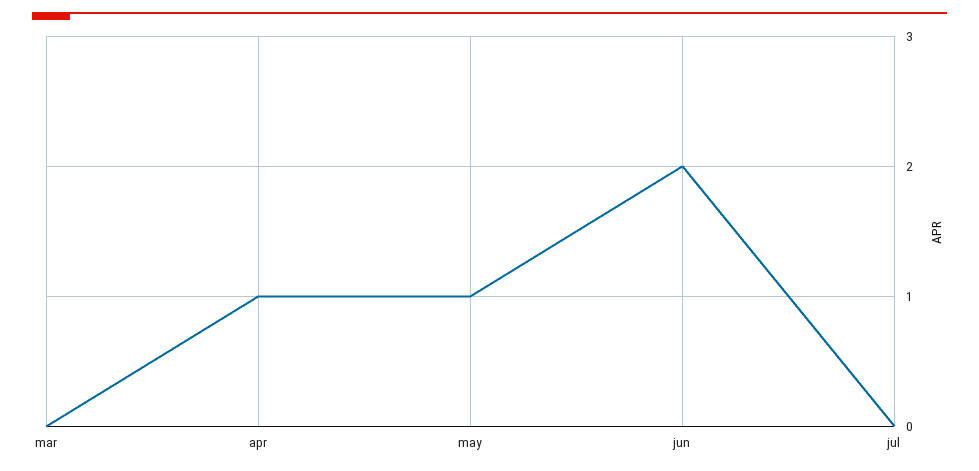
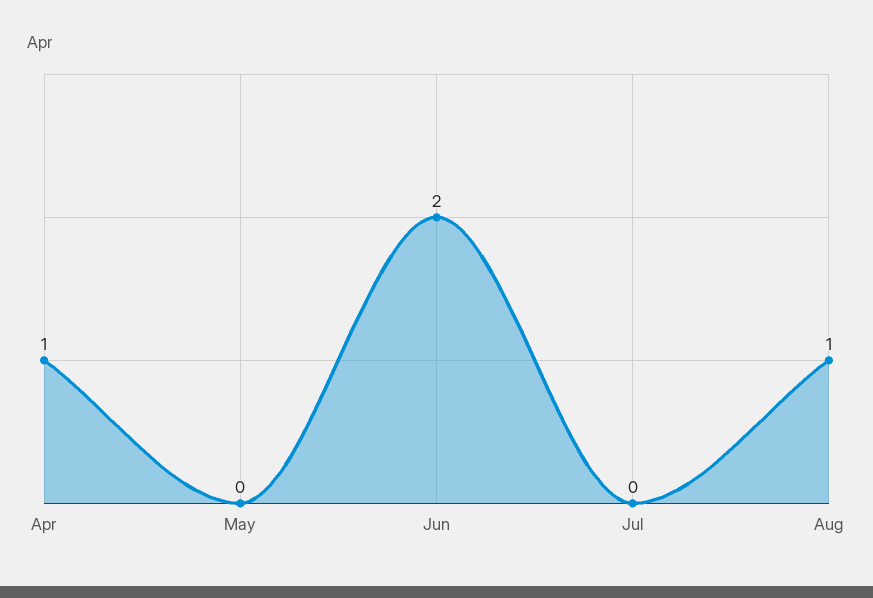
mar: 0 -> none
may: 1 -> 0
Aug: none -> 1

